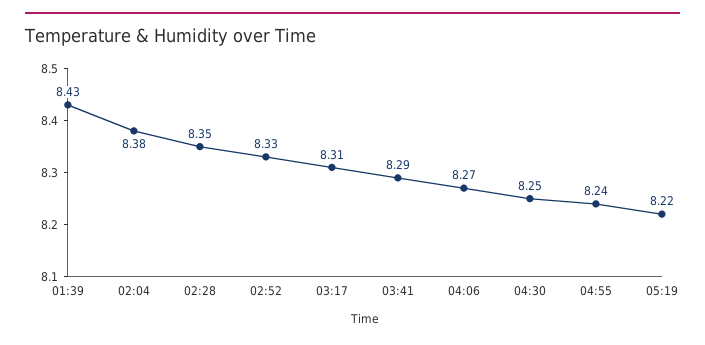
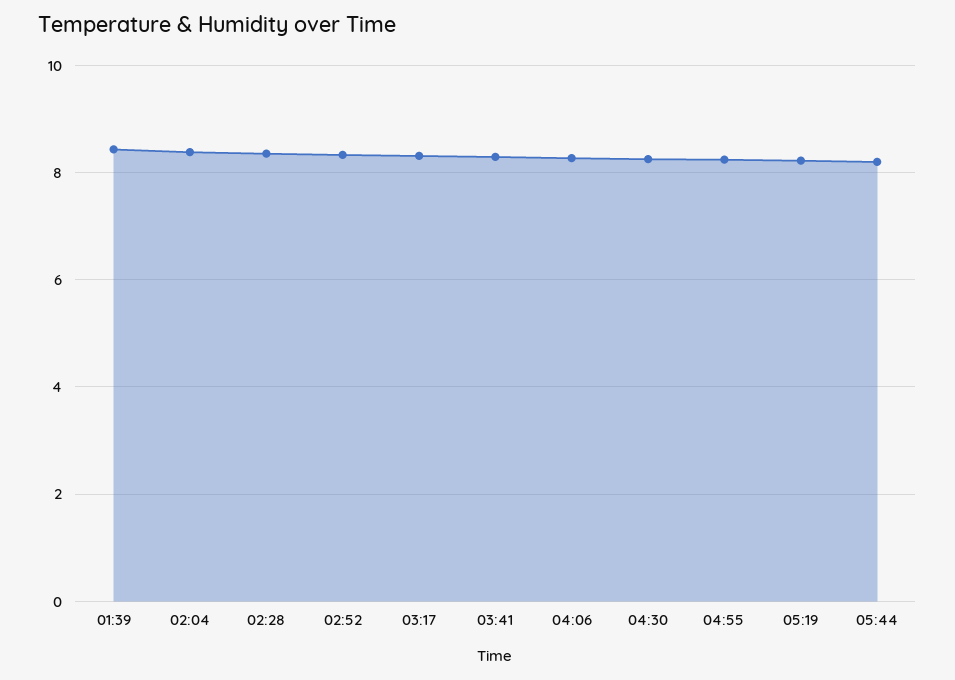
05:44: none -> 8.2

